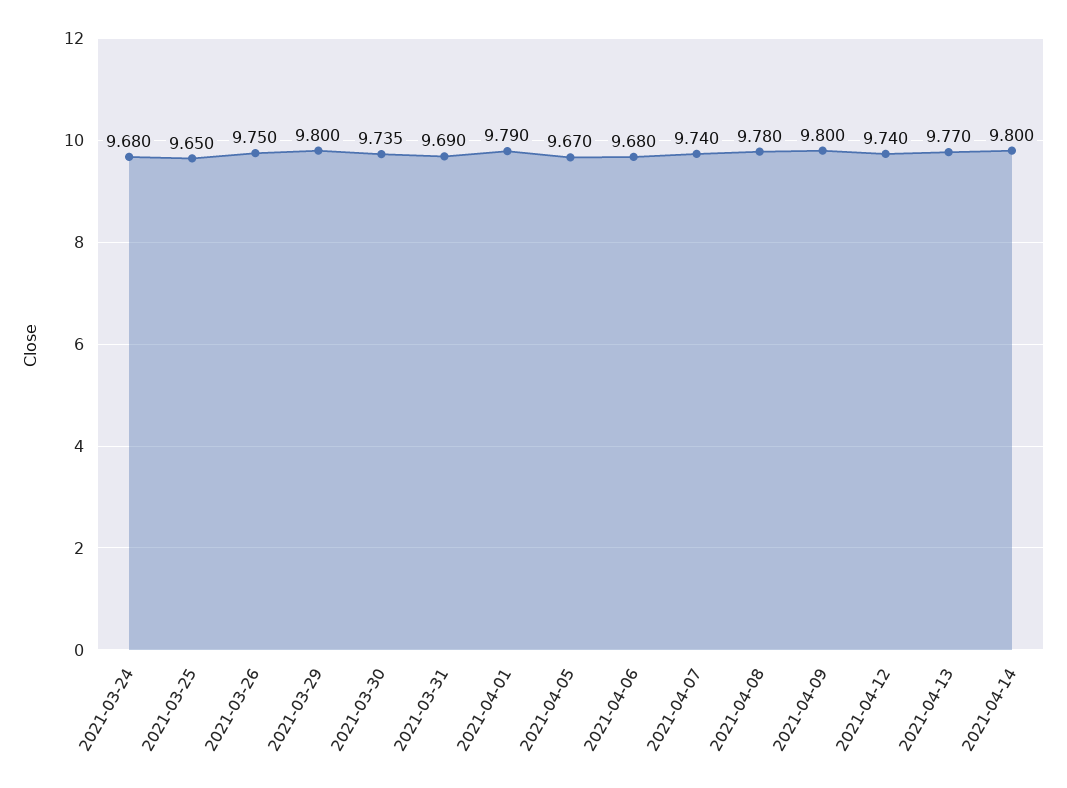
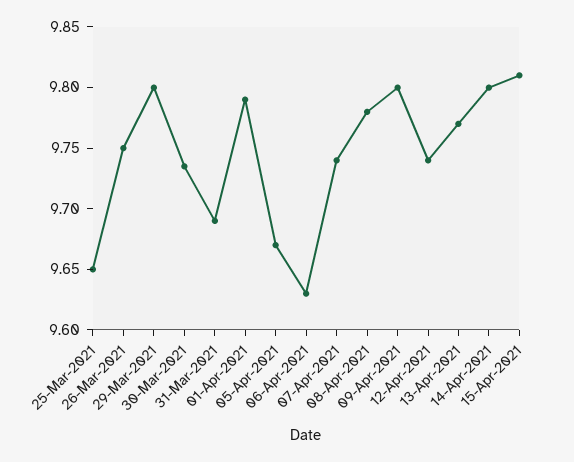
2021-03-24: 9.68 -> none
2021-04-06: 9.68 -> 9.63
15-Apr-2021: none -> 9.81

